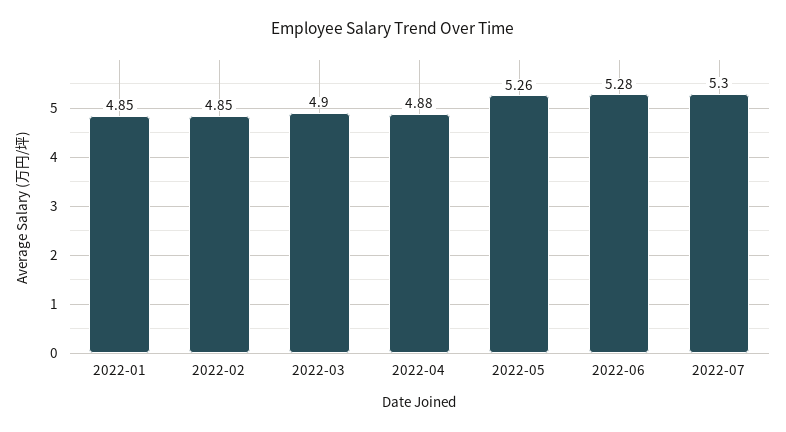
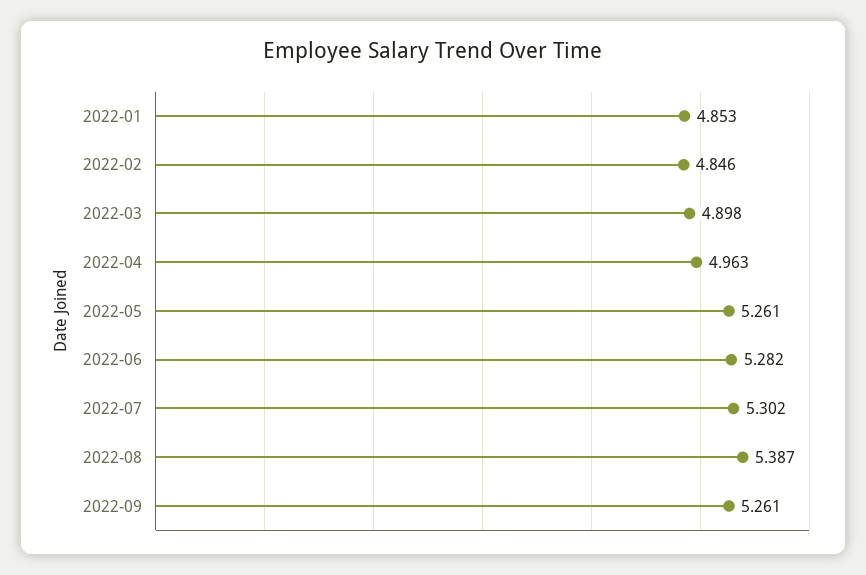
2022-04: 4.88 -> 4.963
2022-08: none -> 5.387
2022-09: none -> 5.261

